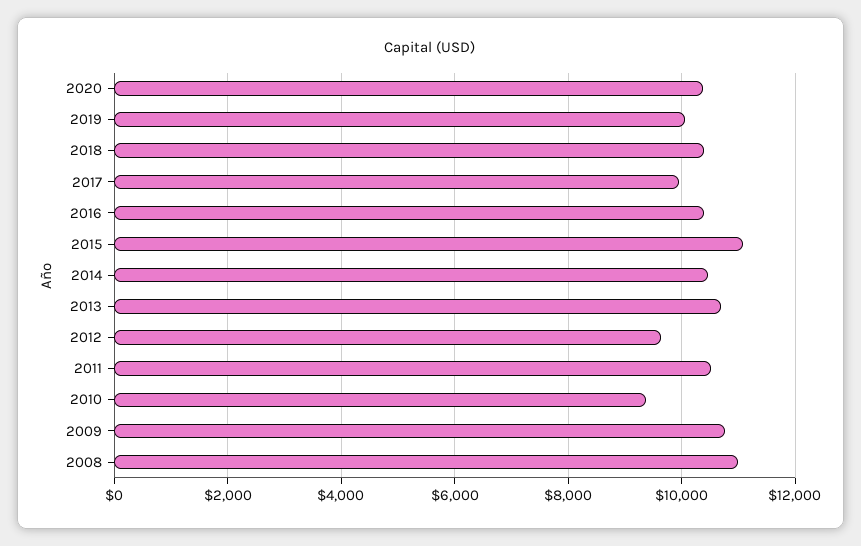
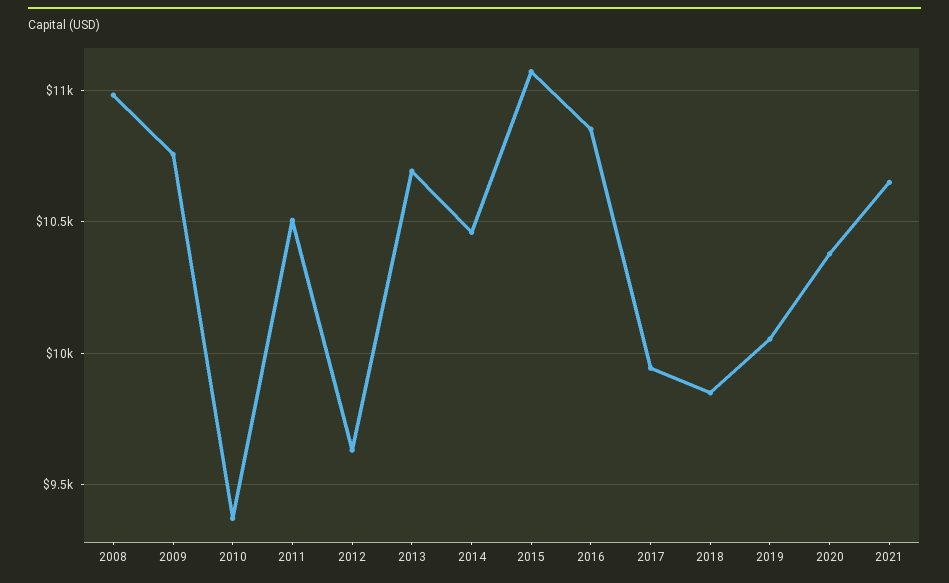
2018: 10400 -> 9850
2016: 10400 -> 10850
2021: none -> 10650

